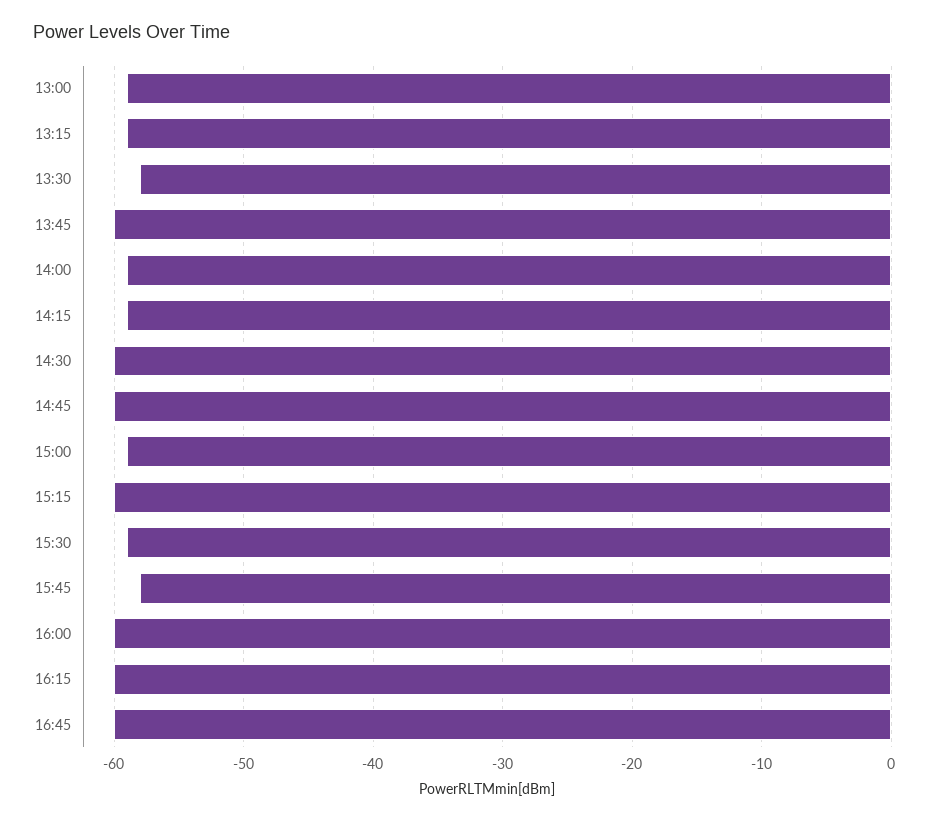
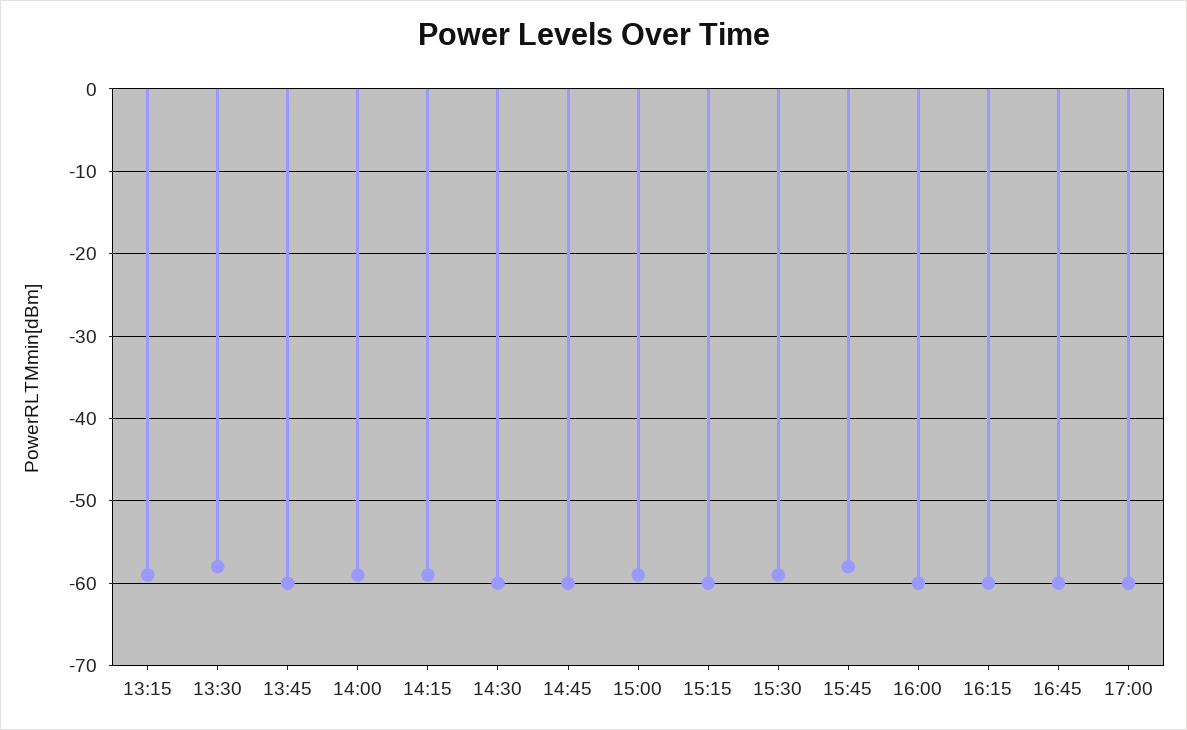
13:00: -59 -> none
17:00: none -> -60

